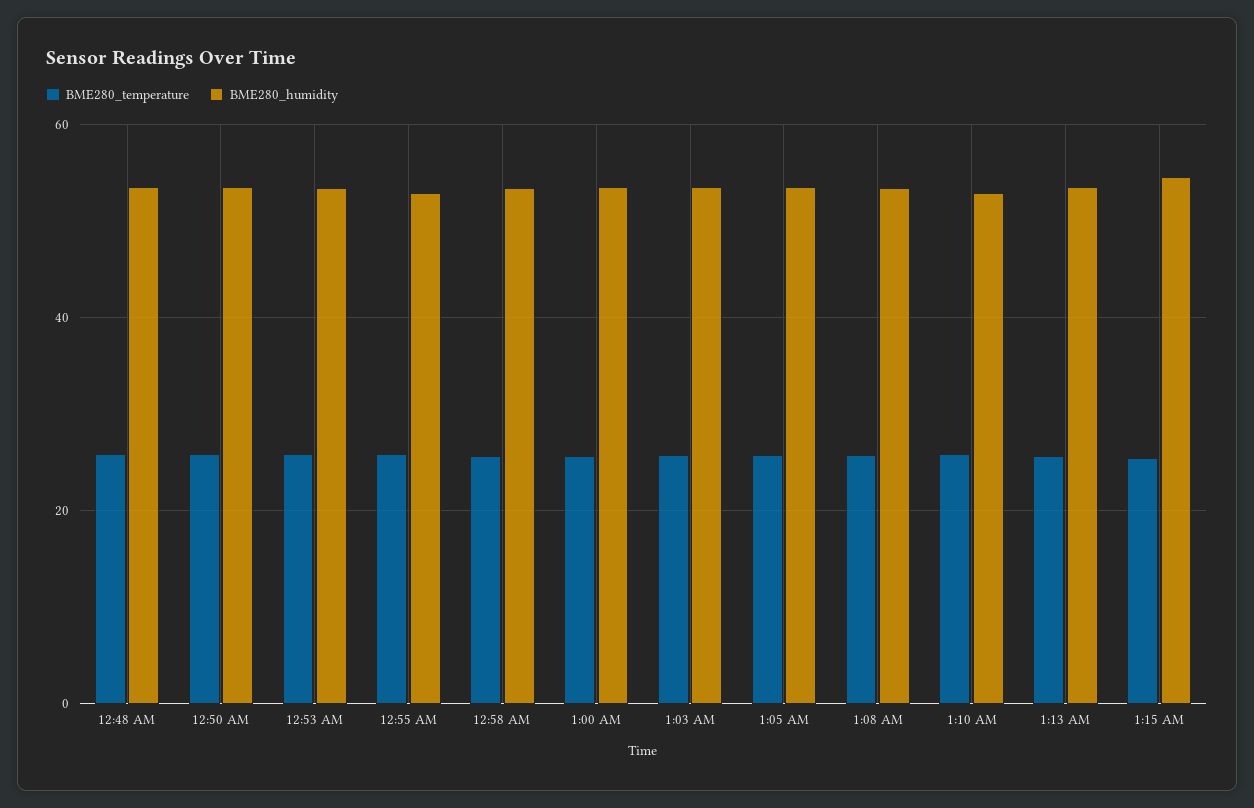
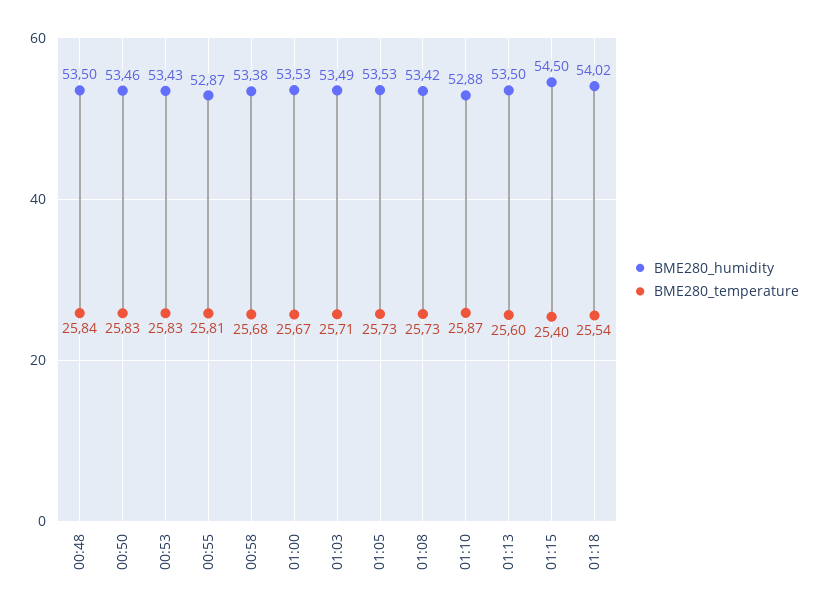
BME280_humidity, 01:18: none -> 54.02
BME280_temperature, 01:18: none -> 25.54

